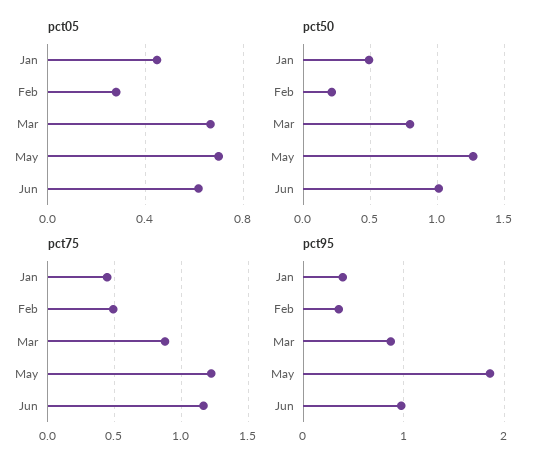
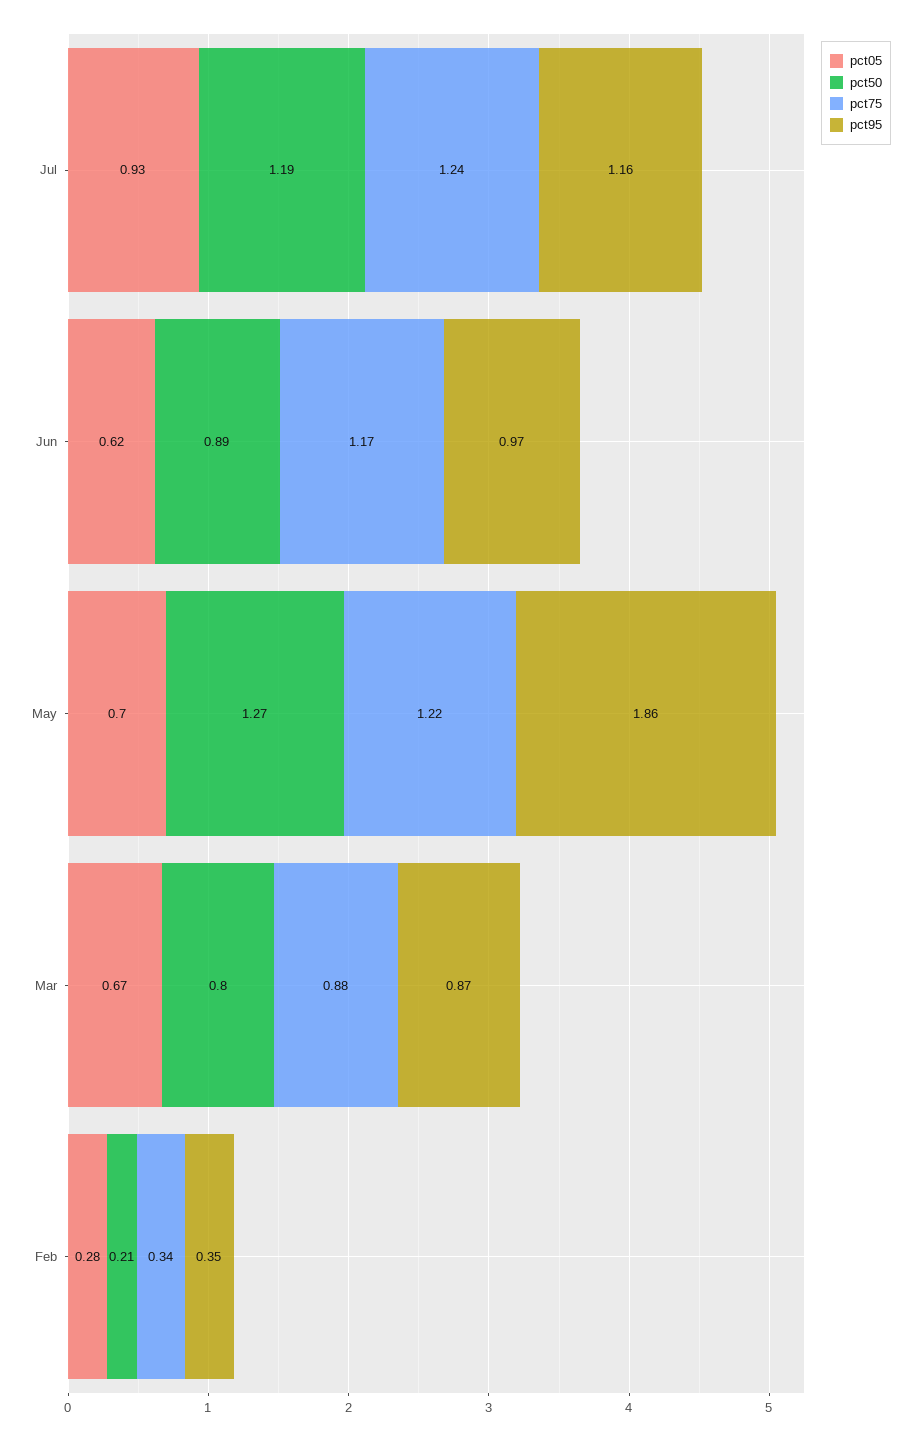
pct05, Jan: 0.45 -> none
pct50, Jan: 0.5 -> none
pct50, Jun: 1 -> 0.89
pct75, Jan: 0.45 -> none
pct75, Feb: 0.5 -> 0.34
pct95, Jan: 0.4 -> none
pct05, Jul: none -> 0.93
pct50, Jul: none -> 1.19
pct75, Jul: none -> 1.24
pct95, Jul: none -> 1.16

